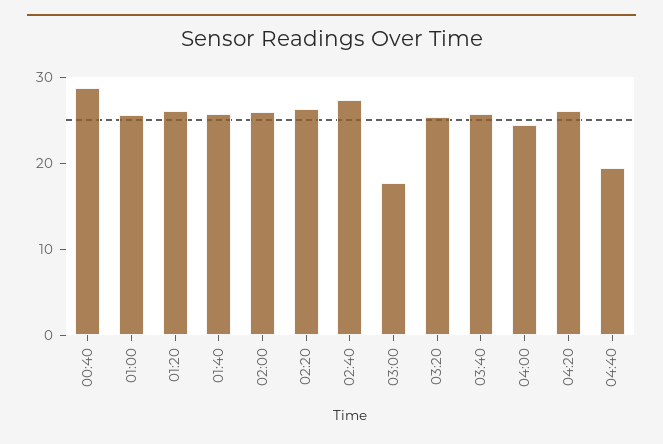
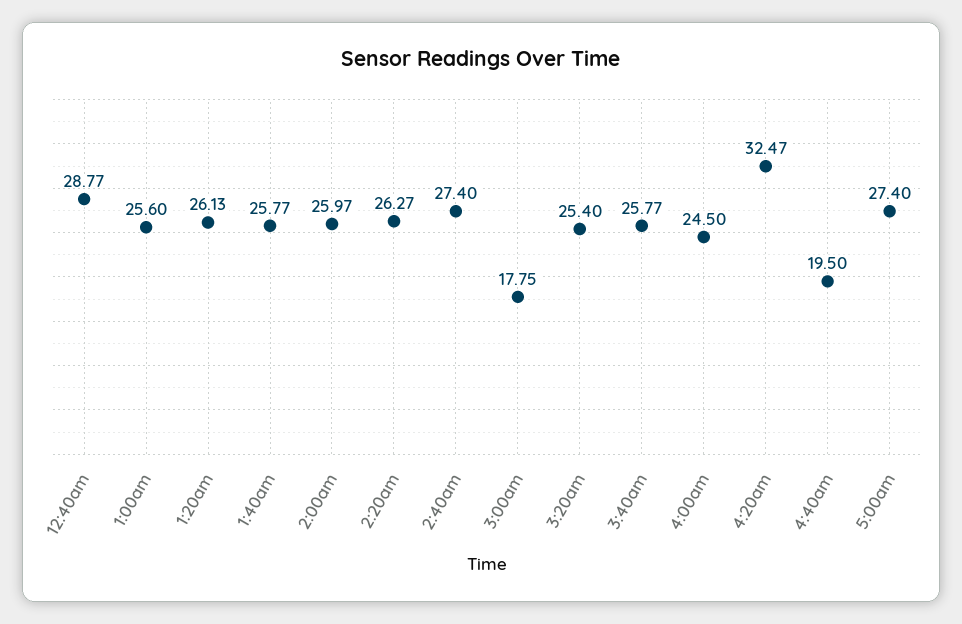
04:20: 26 -> 32.47
5:00am: none -> 27.4

